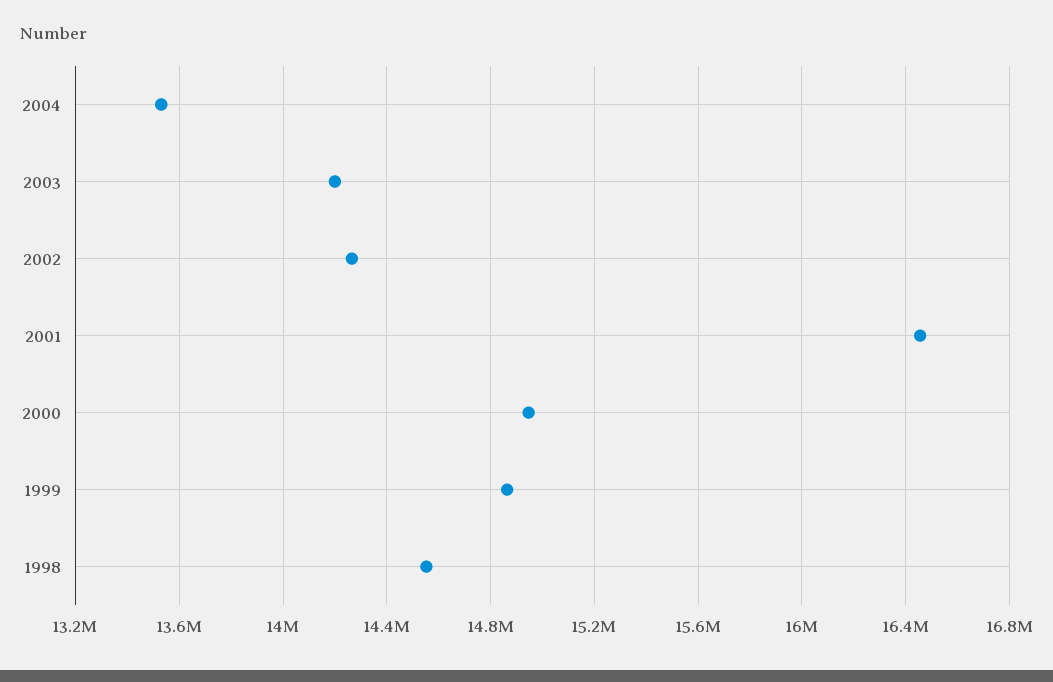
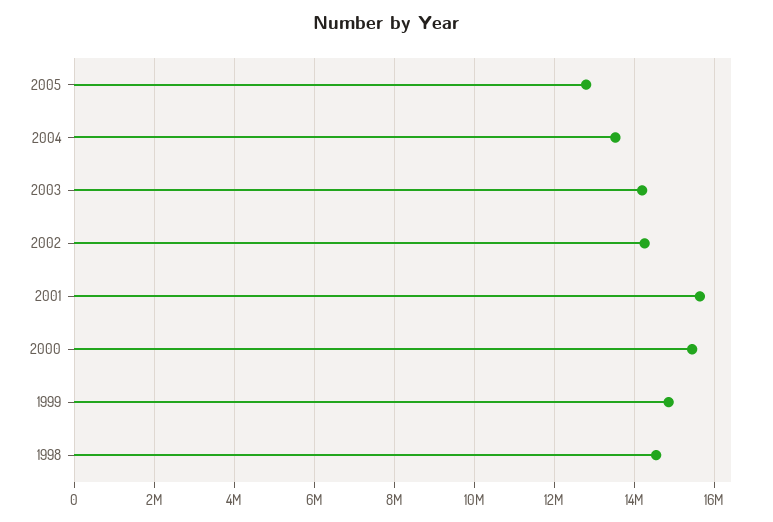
2001: 16450000 -> 15600000
2000: 14950000 -> 15400000
2005: none -> 12800000

